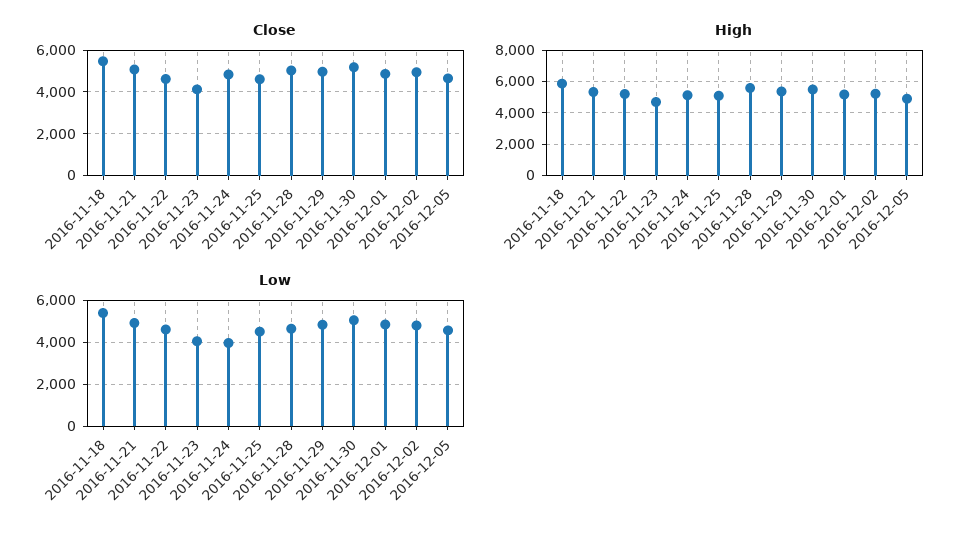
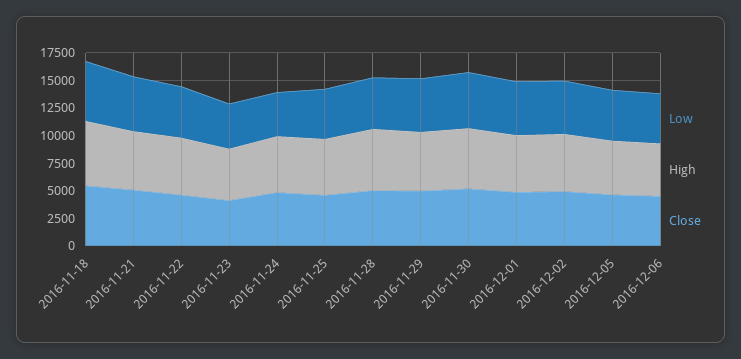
Low, 2016-12-06: none -> 5000
High, 2016-12-06: none -> 5000
Close, 2016-12-06: none -> 5000

